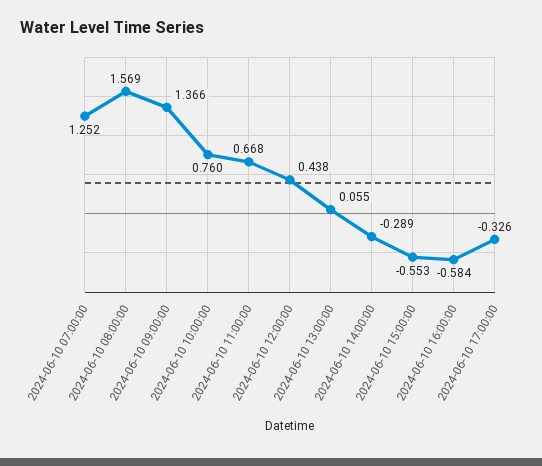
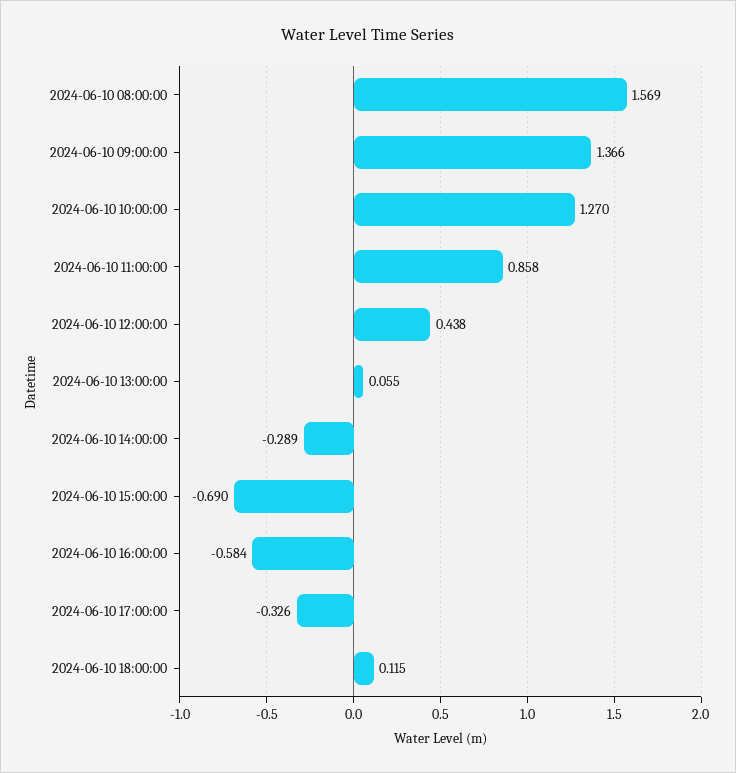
2024-06-10 07:00:00: 1.252 -> none
2024-06-10 10:00:00: 0.76 -> 1.27
2024-06-10 11:00:00: 0.668 -> 0.858
2024-06-10 15:00:00: -0.553 -> -0.69
2024-06-10 18:00:00: none -> 0.115

